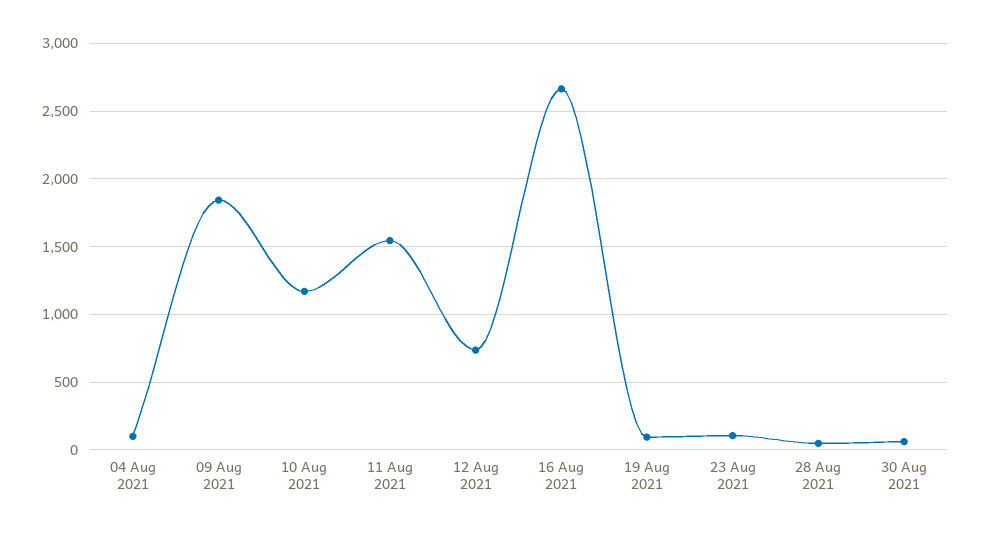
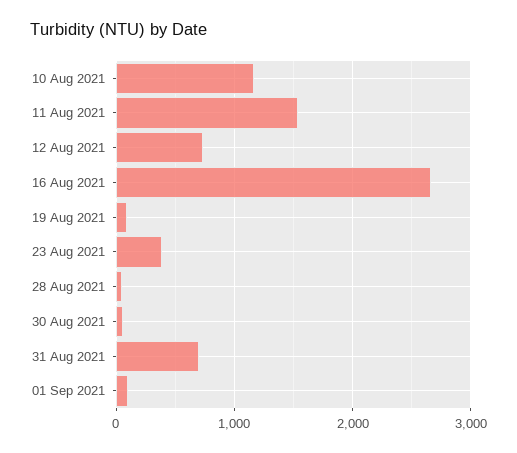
04 Aug 2021: 100 -> none
09 Aug 2021: 1850 -> none
23 Aug 2021: 100 -> 400
31 Aug 2021: none -> 700
01 Sep 2021: none -> 100

